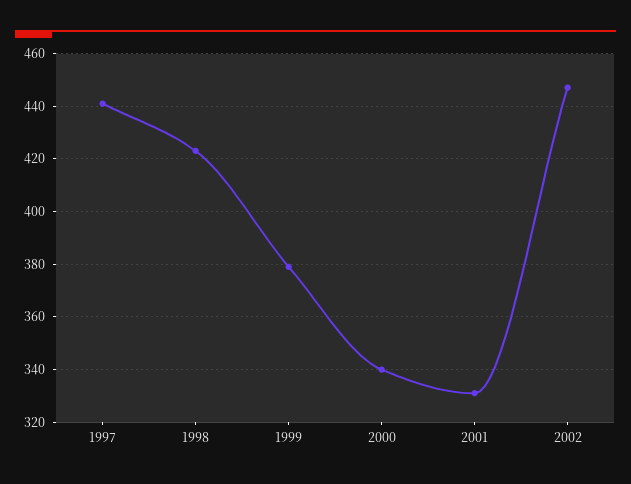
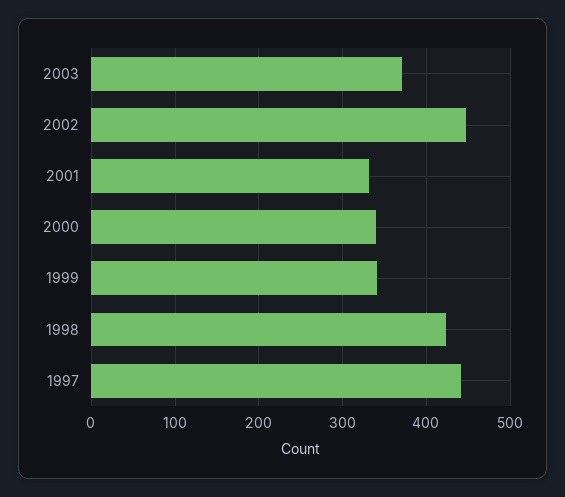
1999: 380 -> 340
2003: none -> 370

